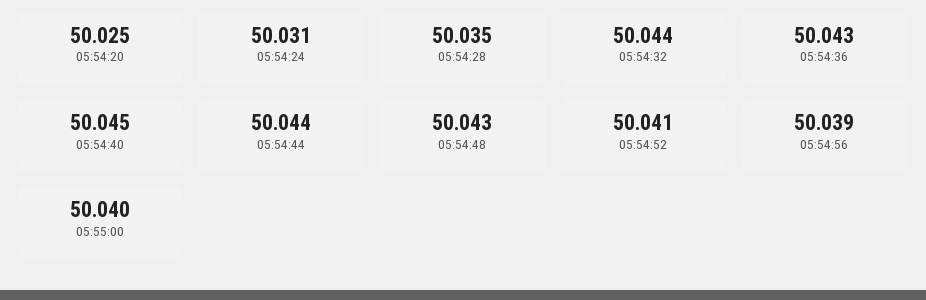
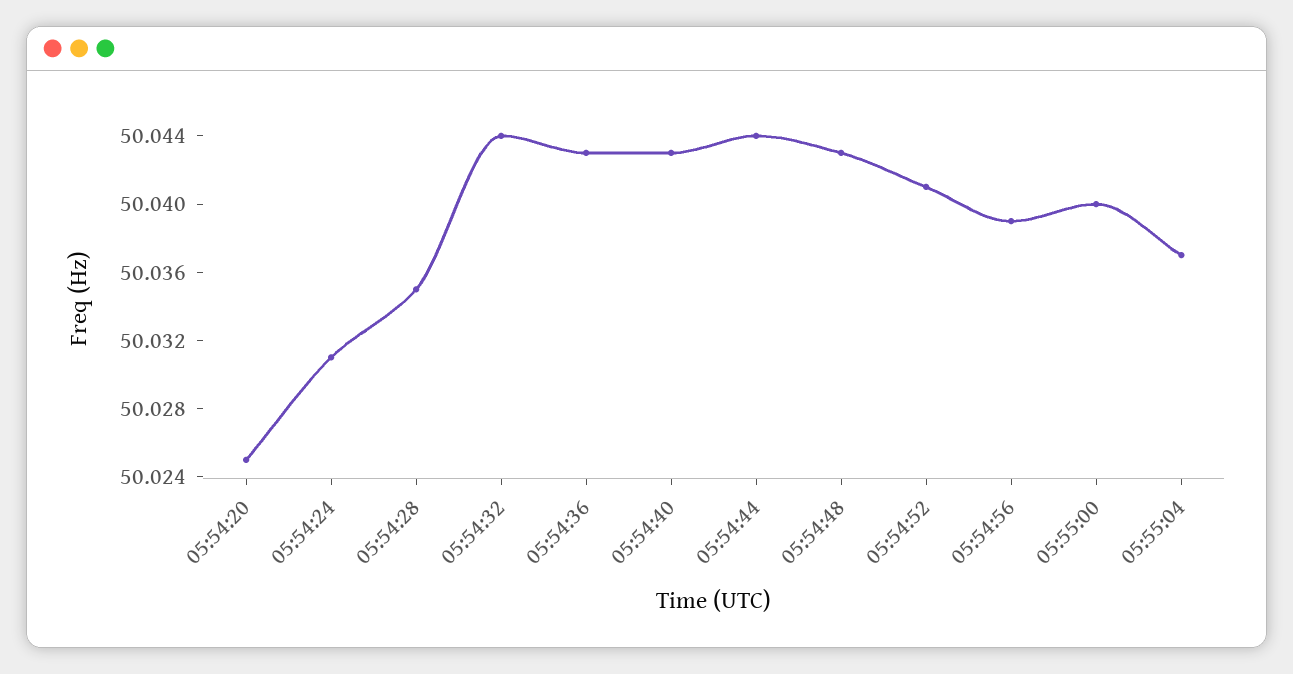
05:54:40: 50.045 -> 50.043
05:55:04: none -> 50.037

